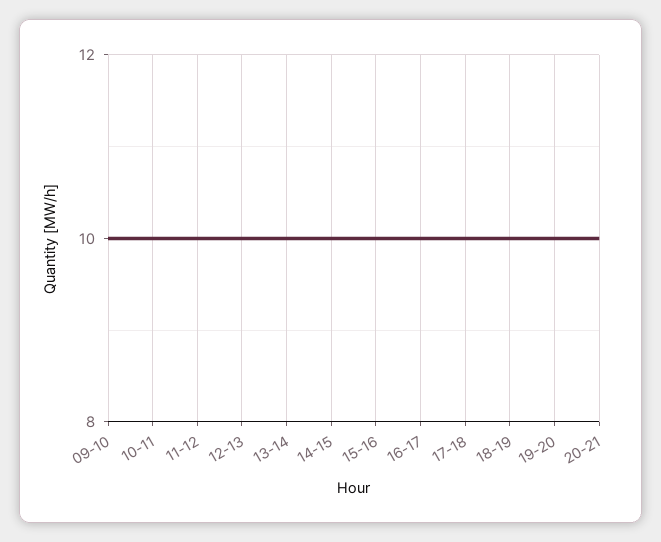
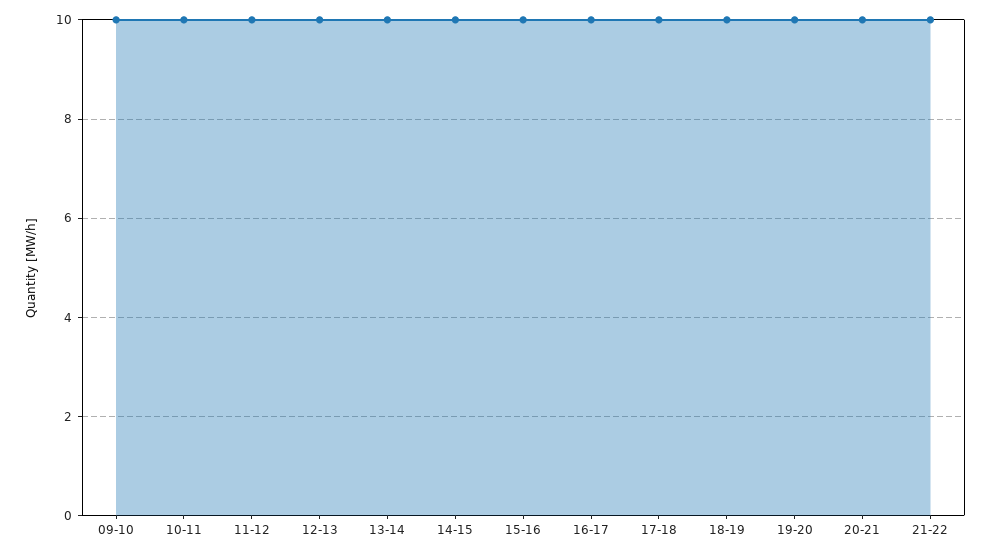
21-22: none -> 10

